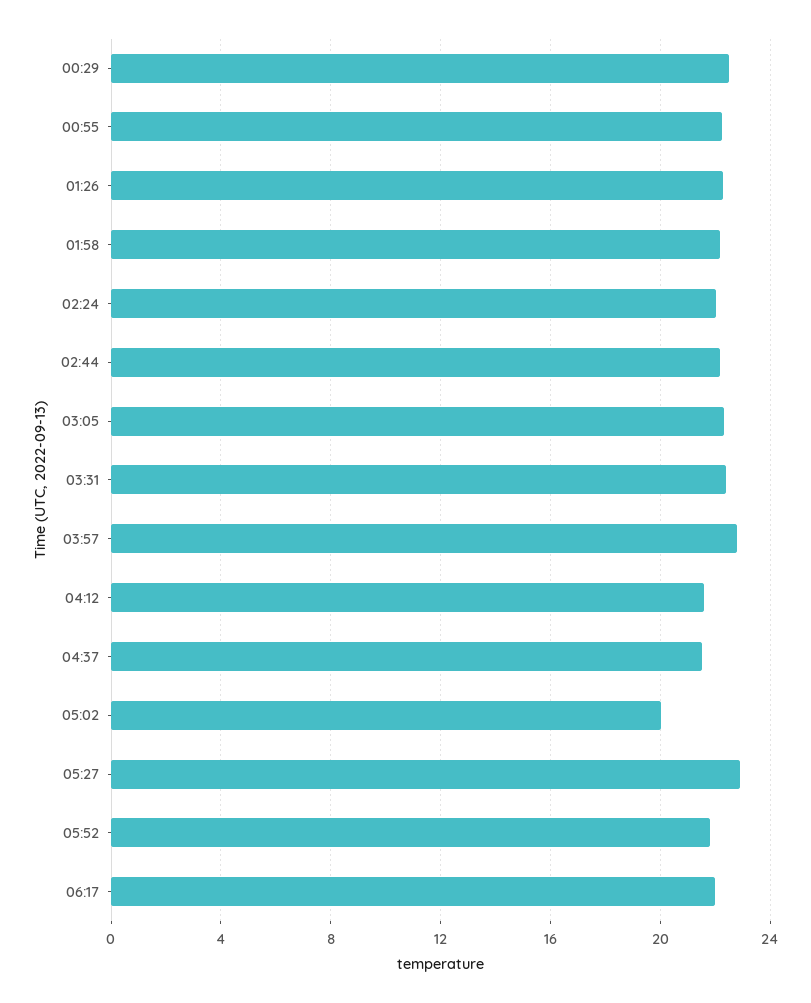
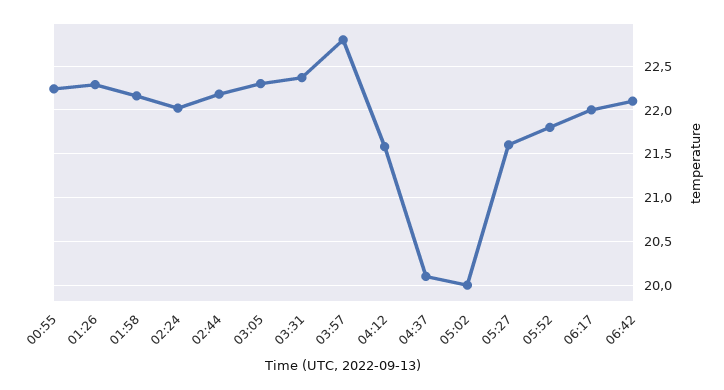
00:29: 22.5 -> none
04:37: 21.5 -> 20.1
05:27: 23 -> 21.6
06:42: none -> 22.1

